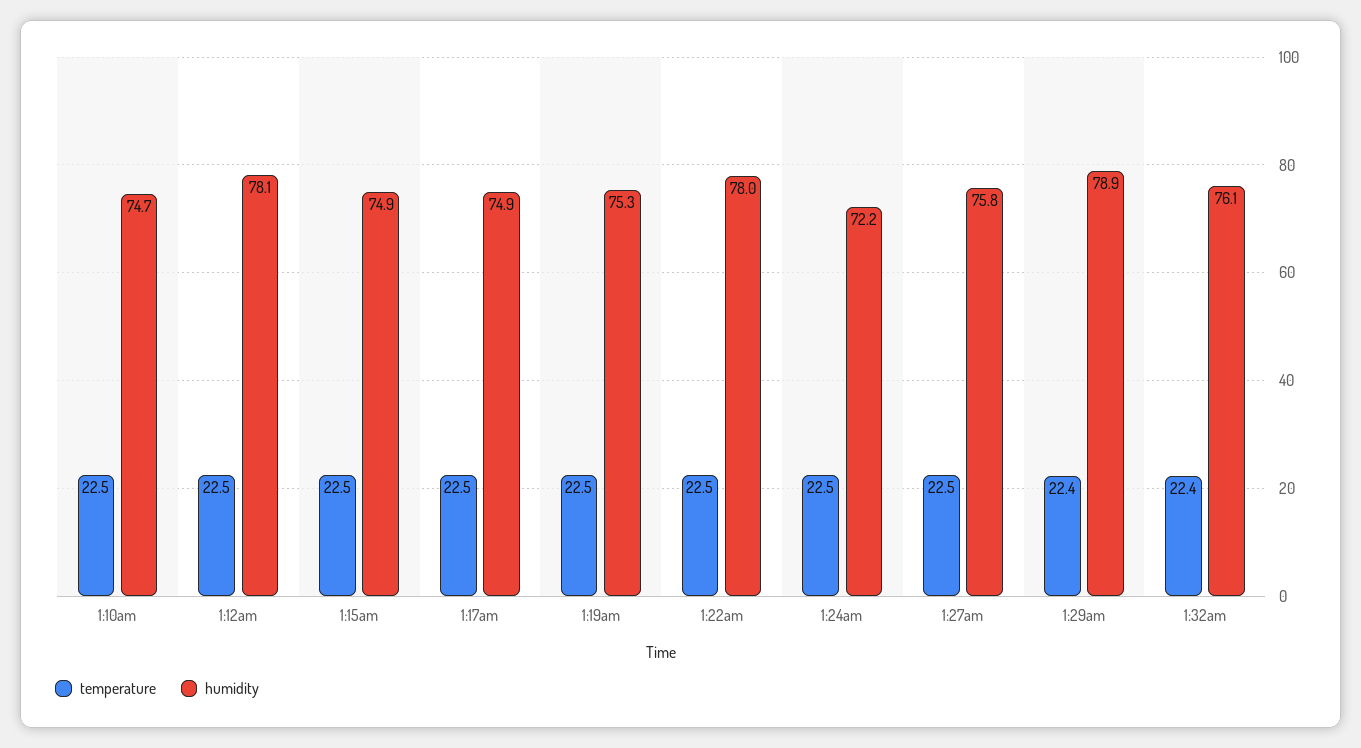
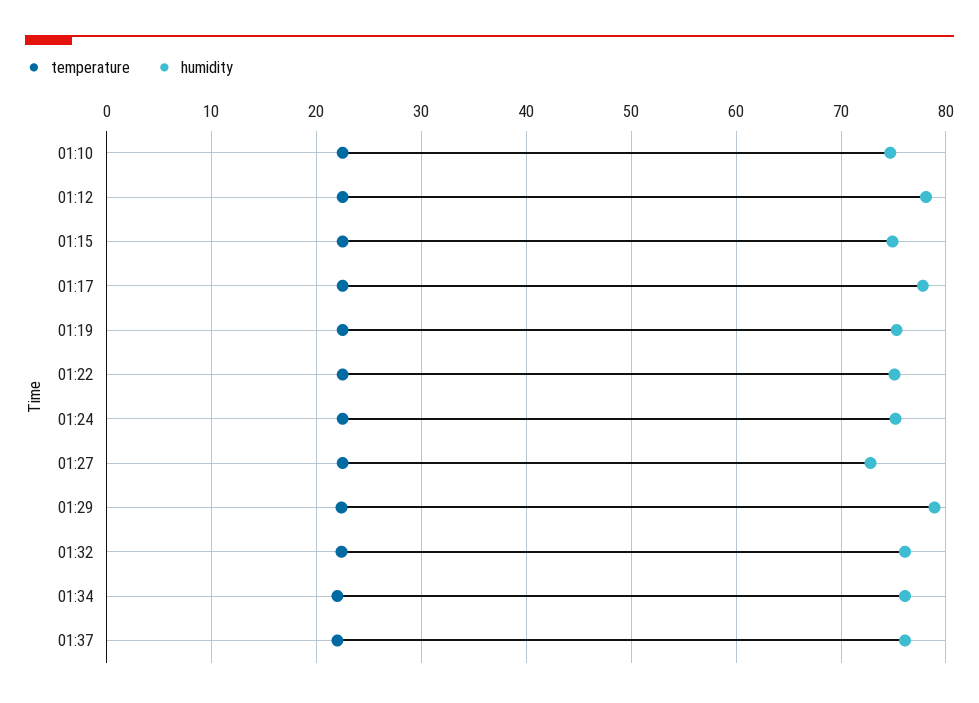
humidity, 1:17am: 74.9 -> 78
humidity, 1:22am: 78 -> 75
humidity, 1:24am: 72.2 -> 75
humidity, 1:27am: 75.8 -> 73
temperature, 01:34: none -> 22
humidity, 01:34: none -> 76
temperature, 01:37: none -> 22
humidity, 01:37: none -> 76

